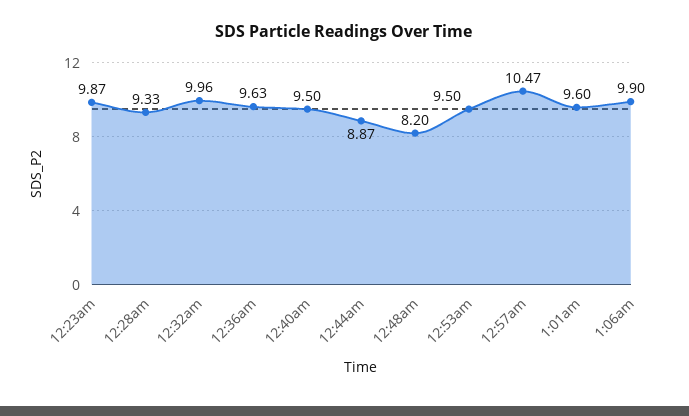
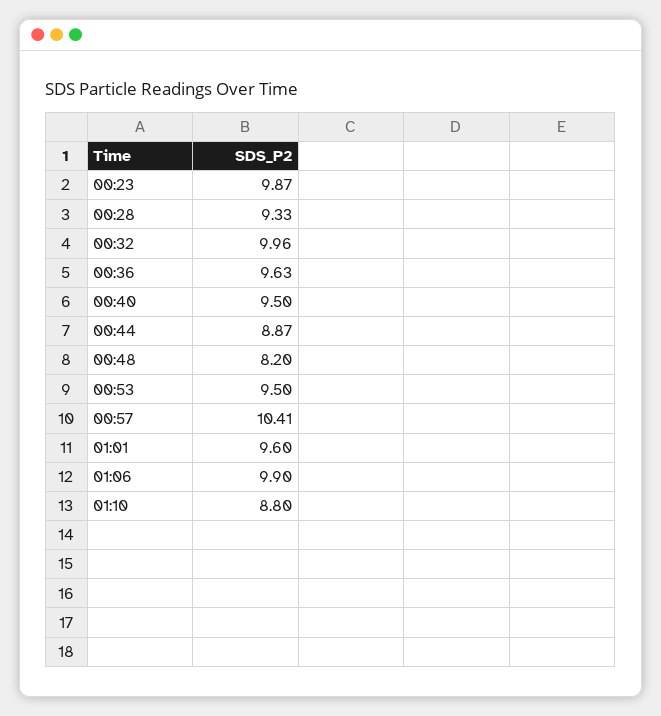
12:57am: 10.47 -> 10.41
01:10: none -> 8.8

